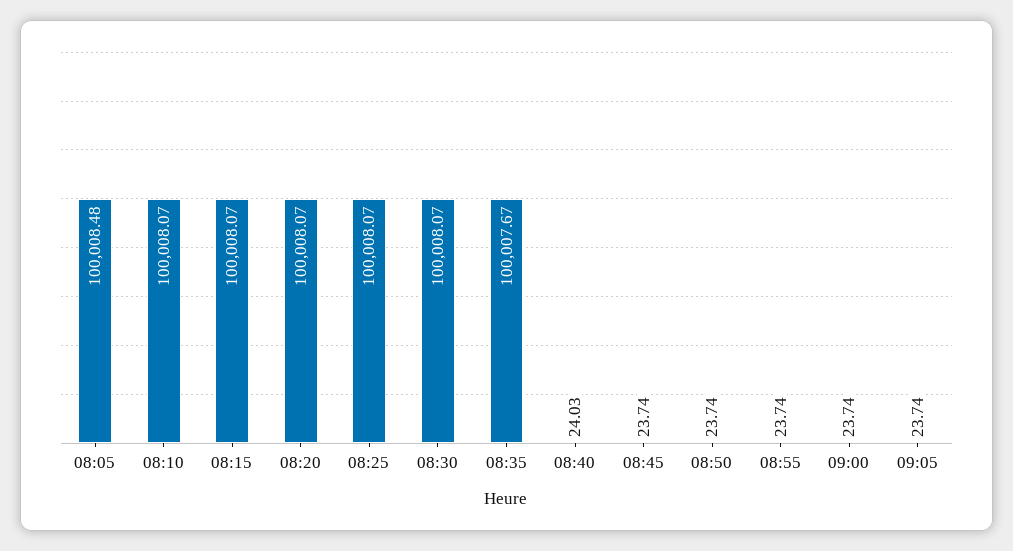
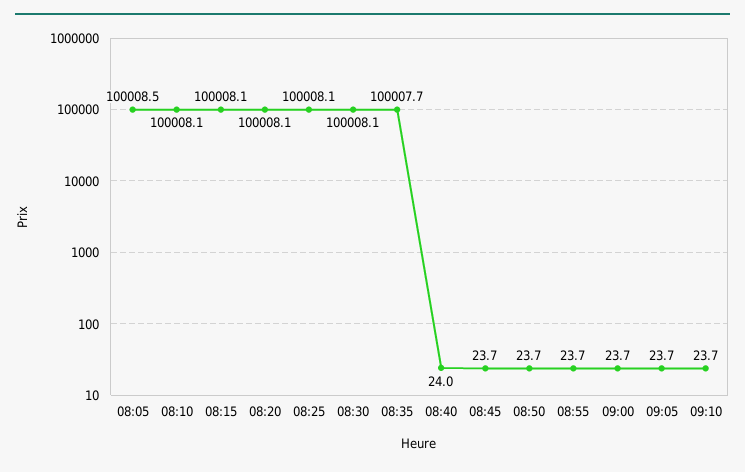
09:10: none -> 23.7

